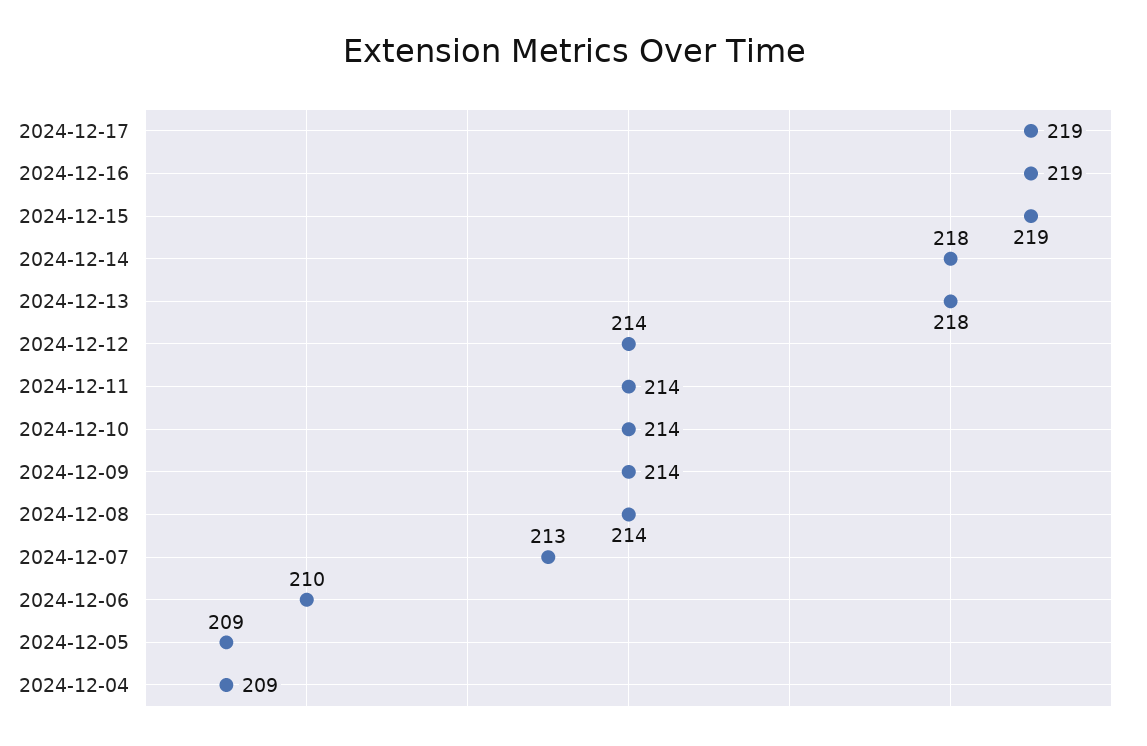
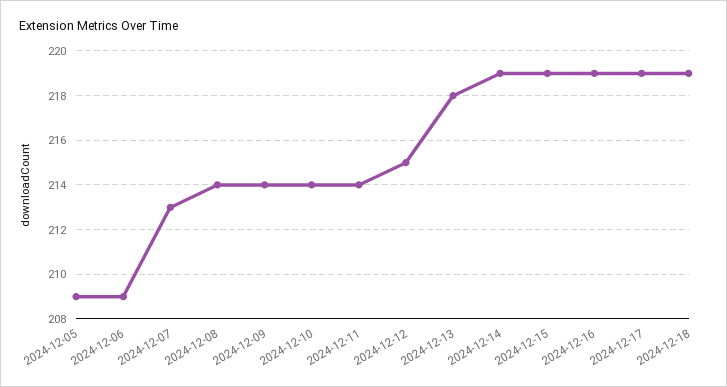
2024-12-14: 218 -> 219
2024-12-12: 214 -> 215
2024-12-06: 210 -> 209
2024-12-04: 209 -> none
2024-12-18: none -> 219

